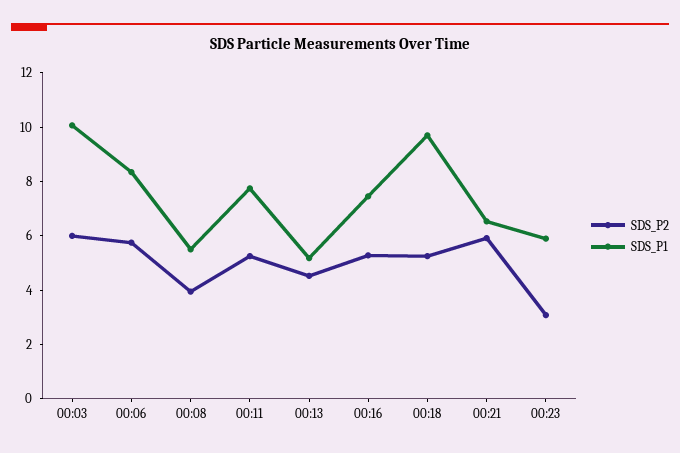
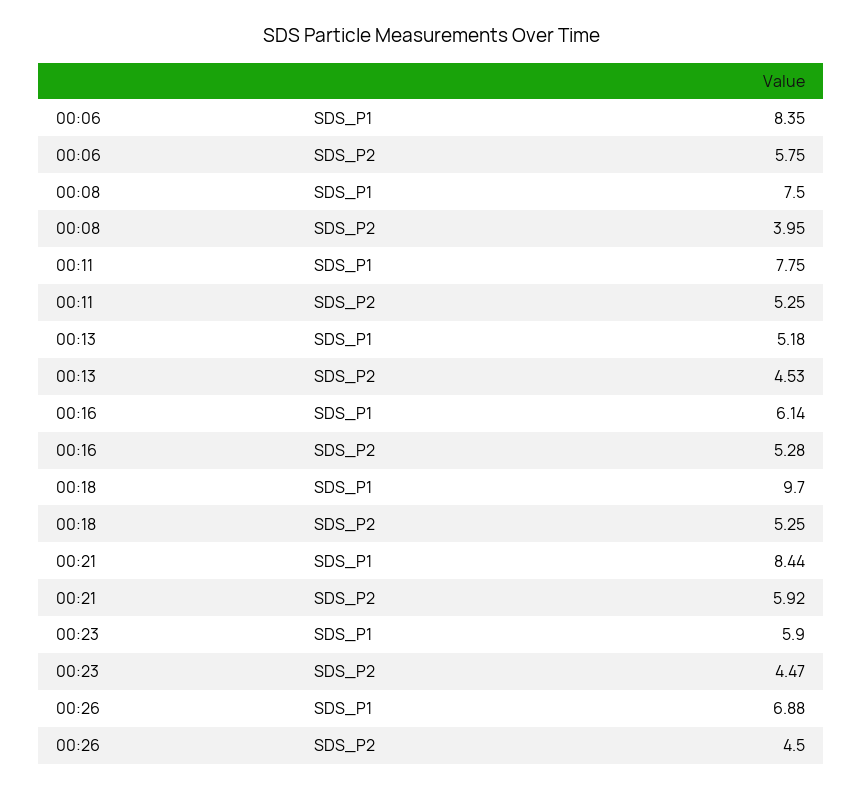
SDS_P2, 00:03: 6 -> none
SDS_P1, 00:03: 10 -> none
SDS_P1, 00:08: 5.5 -> 7.5
SDS_P1, 00:16: 7.5 -> 6.14
SDS_P1, 00:21: 6.5 -> 8.44
SDS_P2, 00:23: 3 -> 4.47
SDS_P1, 00:26: none -> 6.88
SDS_P2, 00:26: none -> 4.5

